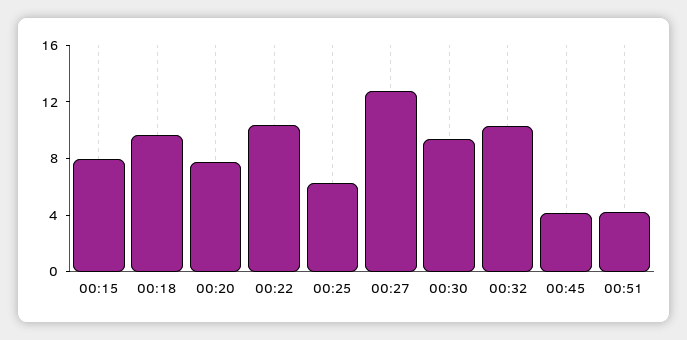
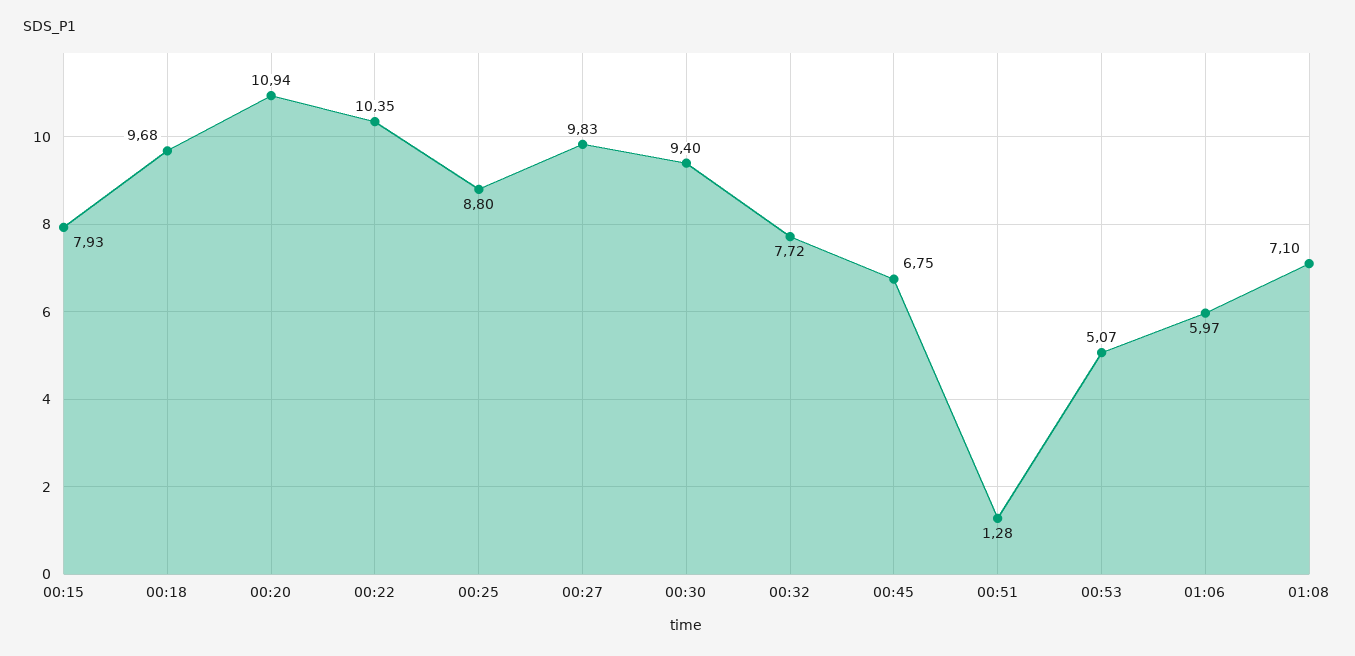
00:20: 8 -> 10.94
00:25: 6 -> 8.8
00:27: 13 -> 9.83
00:32: 10 -> 7.72
00:45: 4 -> 6.75
00:51: 4 -> 1.28
00:53: none -> 5.07
01:06: none -> 5.97
01:08: none -> 7.1

